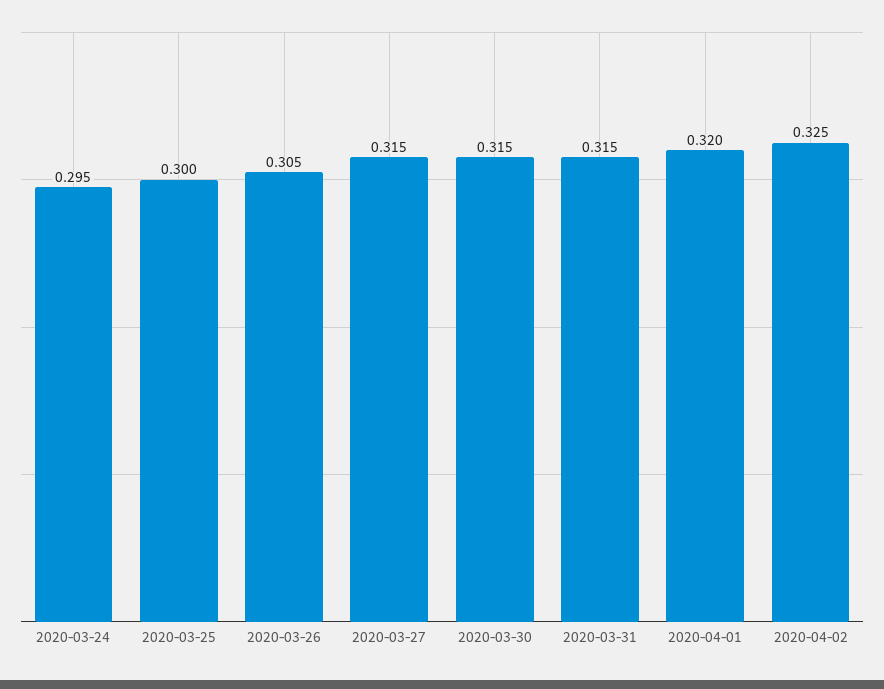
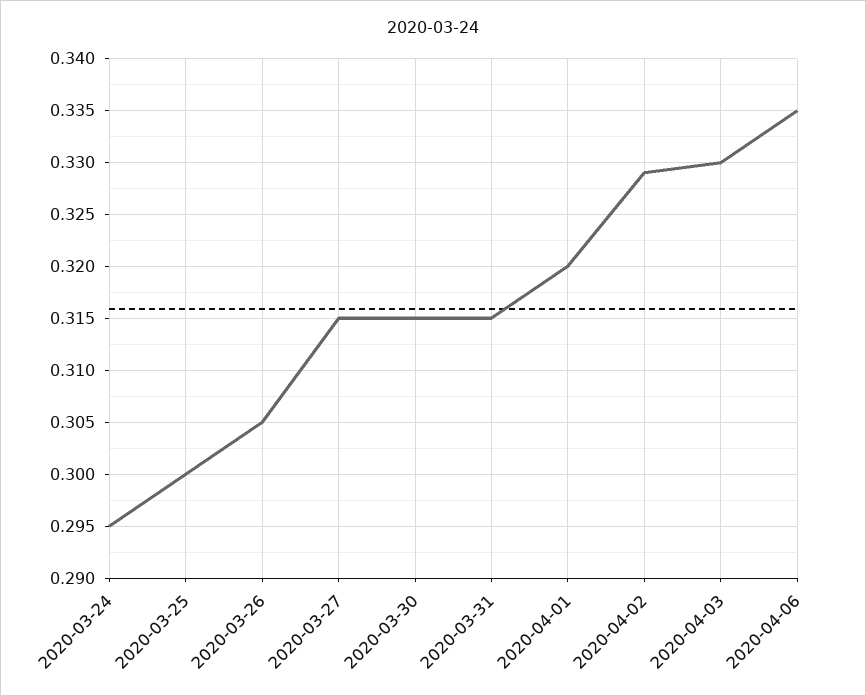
2020-04-02: 0.325 -> 0.329
2020-04-03: none -> 0.33
2020-04-06: none -> 0.335

